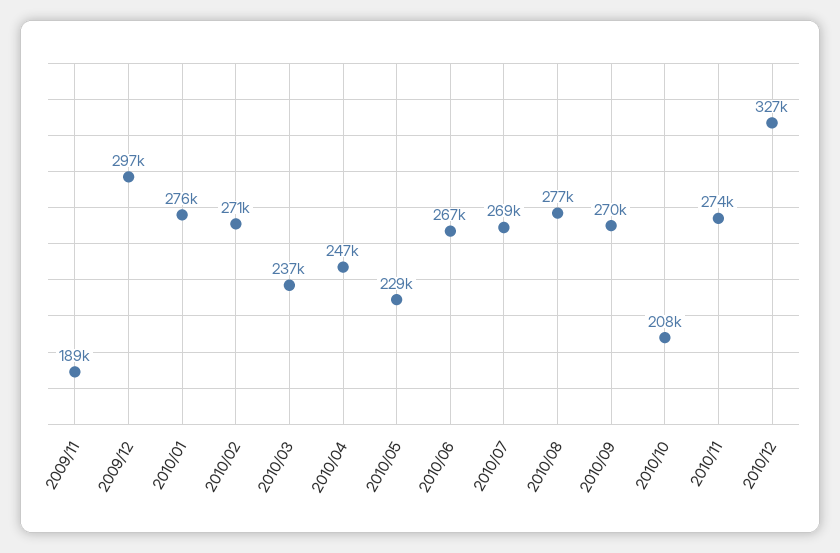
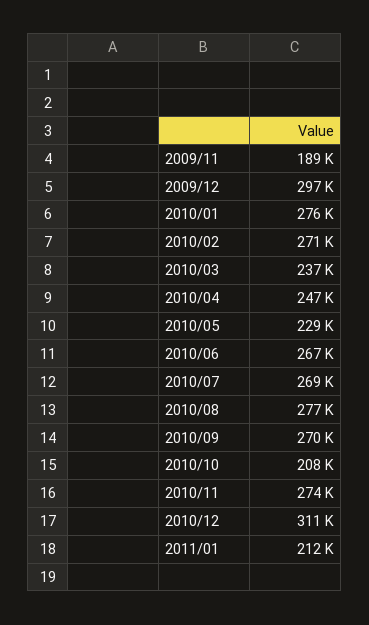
2010/12: 327000 -> 311000
2011/01: none -> 212000

